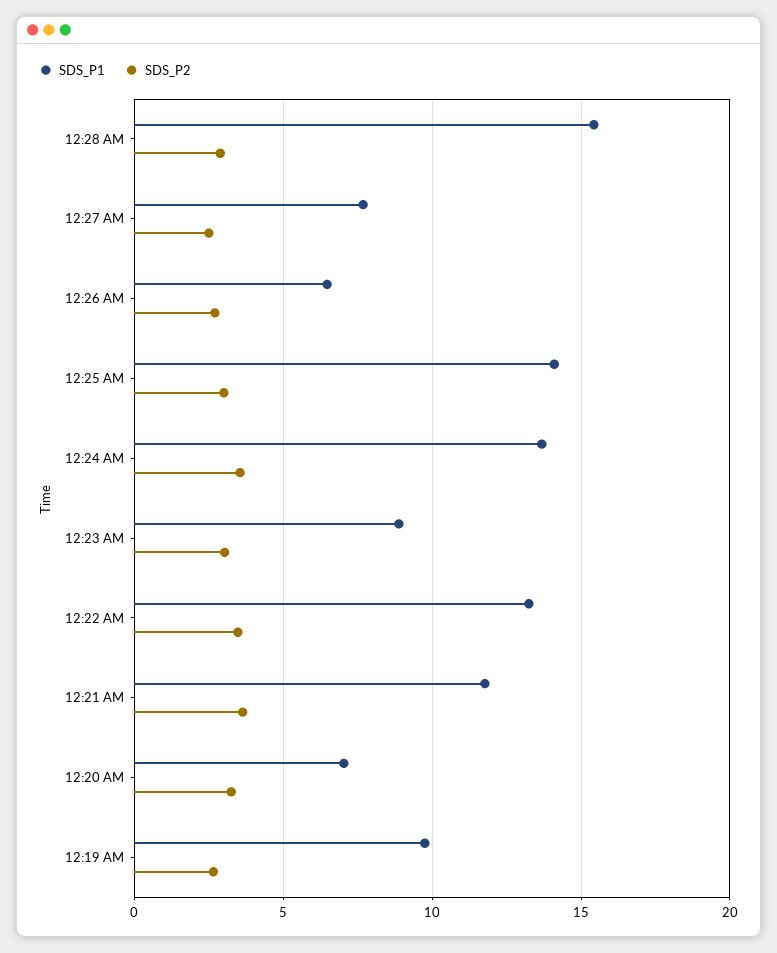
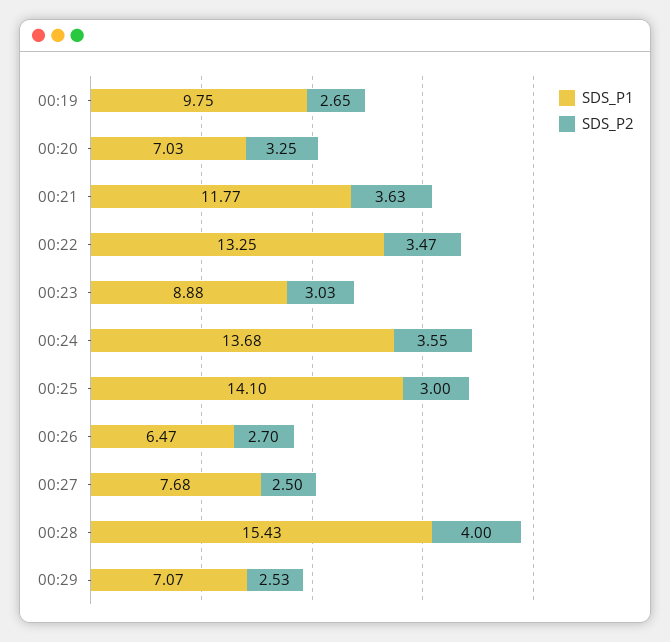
SDS_P2, 12:28 AM: 3 -> 4
SDS_P1, 00:29: none -> 7.07
SDS_P2, 00:29: none -> 2.53

